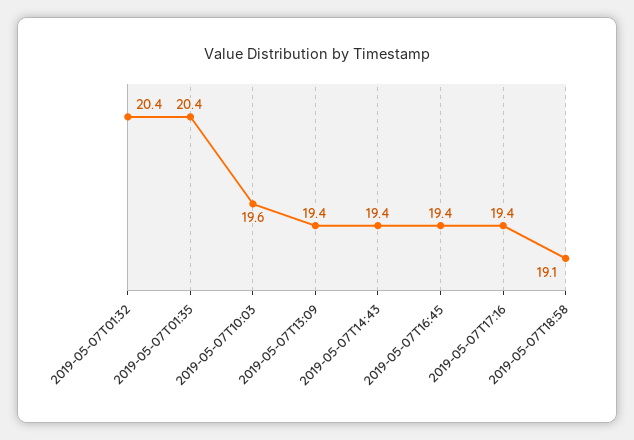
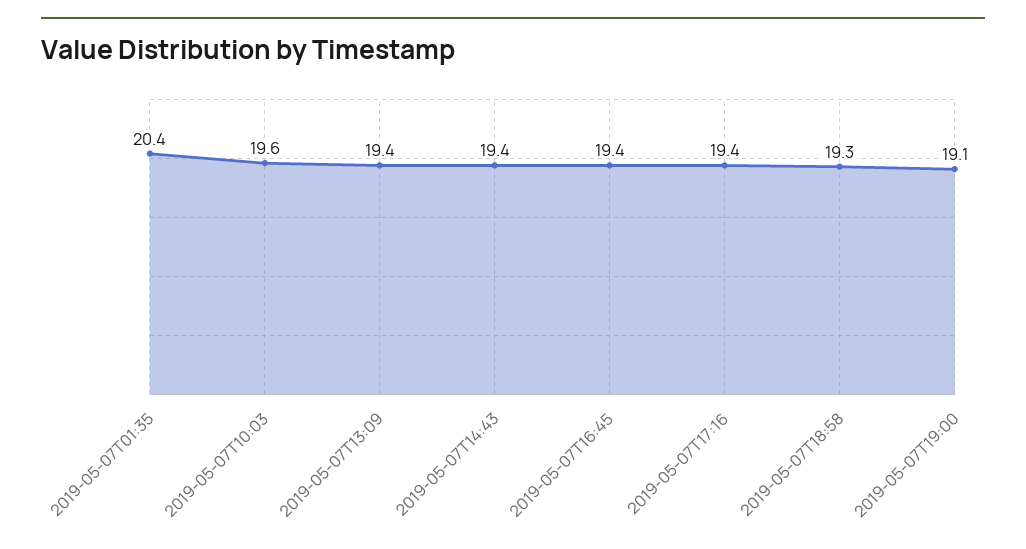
2019-05-07T01:32: 20.4 -> none
2019-05-07T18:58: 19.1 -> 19.3
2019-05-07T19:00: none -> 19.1

